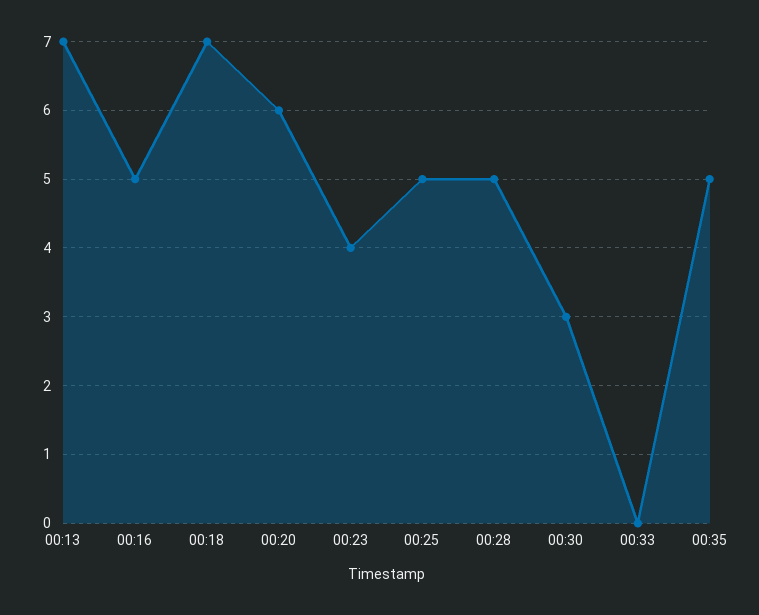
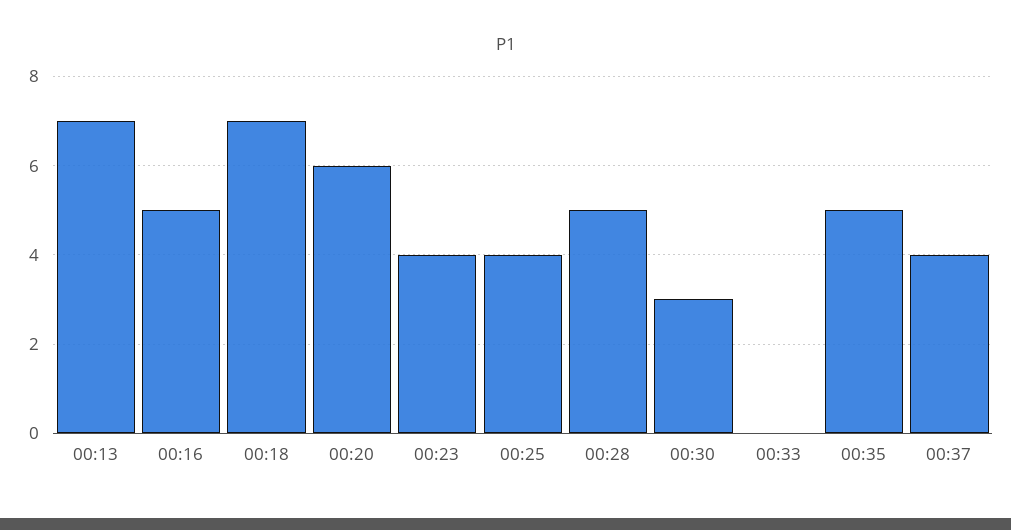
00:25: 5 -> 4
00:37: none -> 4

